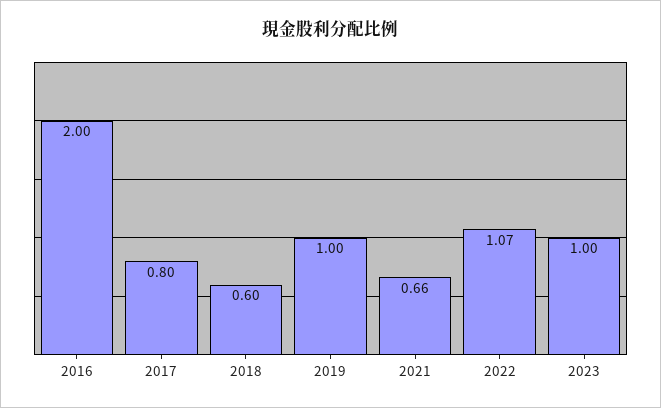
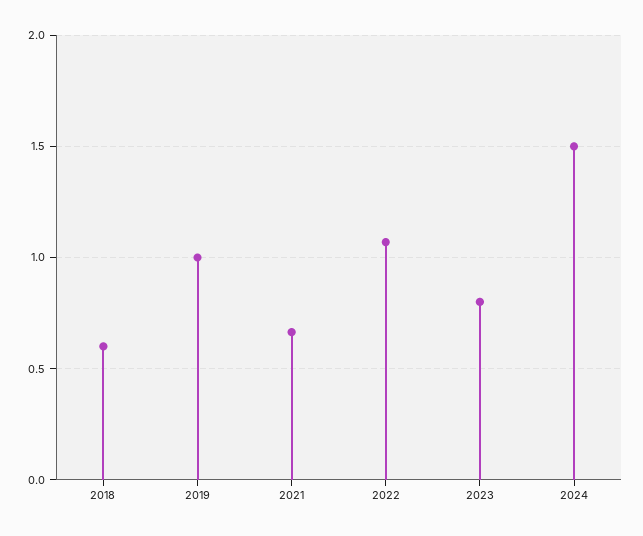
2016: 2 -> none
2017: 0.8 -> none
2023: 1 -> 0.8
2024: none -> 1.5

